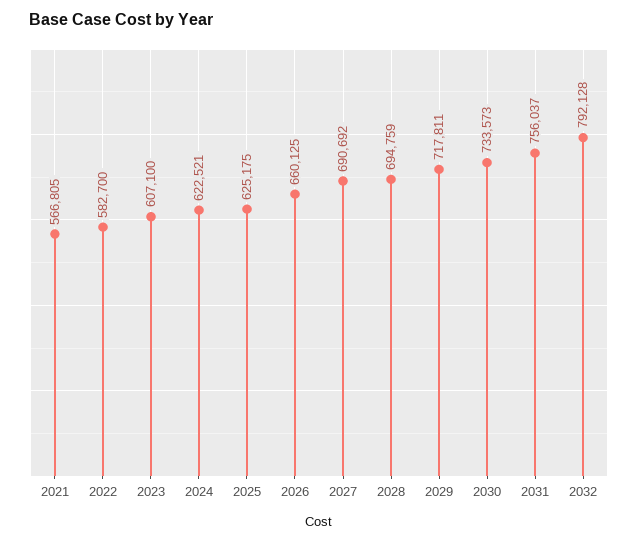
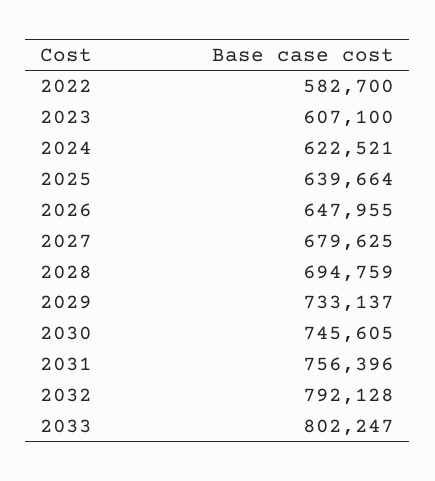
2021: 566805 -> none
2025: 625175 -> 639664
2026: 660125 -> 647955
2027: 690692 -> 679625
2029: 717811 -> 733137
2030: 733573 -> 745605
2031: 756037 -> 756396
2033: none -> 802247

